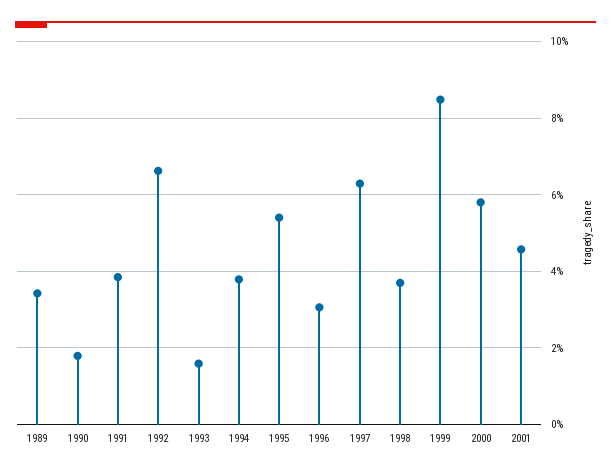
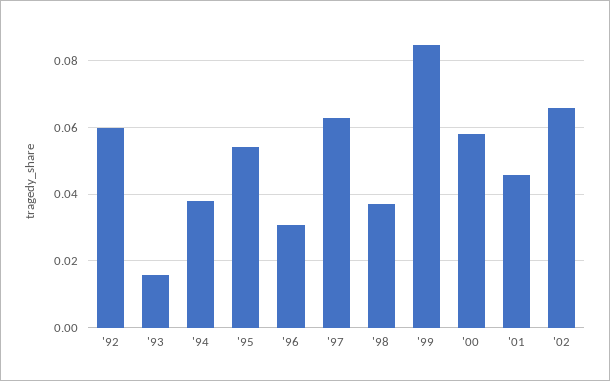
1989: 0.034 -> none
1990: 0.018 -> none
1991: 0.038 -> none
1992: 0.066 -> 0.06
'02: none -> 0.066

